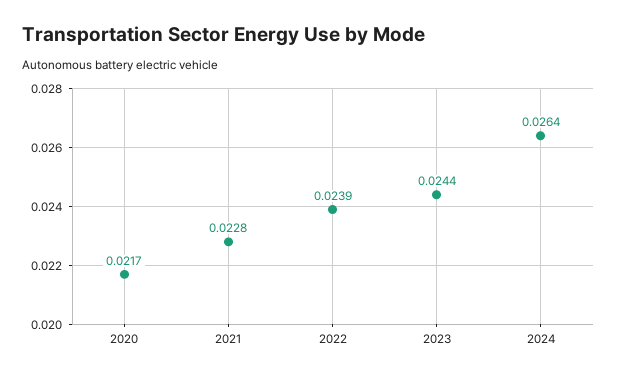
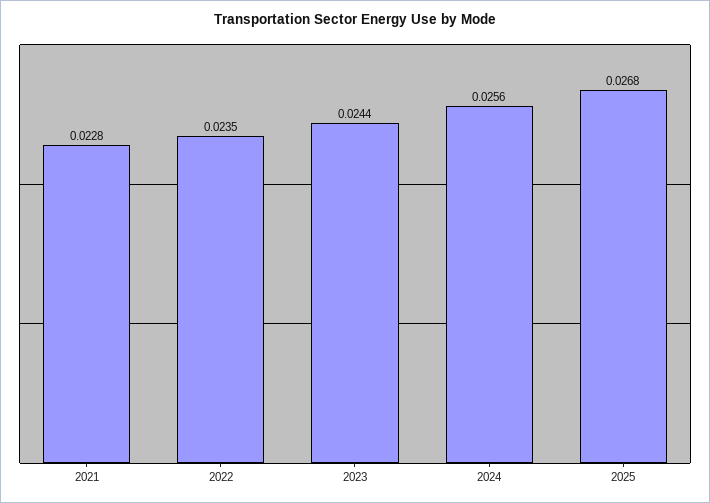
2020: 0.0217 -> none
2022: 0.0239 -> 0.0235
2024: 0.0264 -> 0.0256
2025: none -> 0.0268

